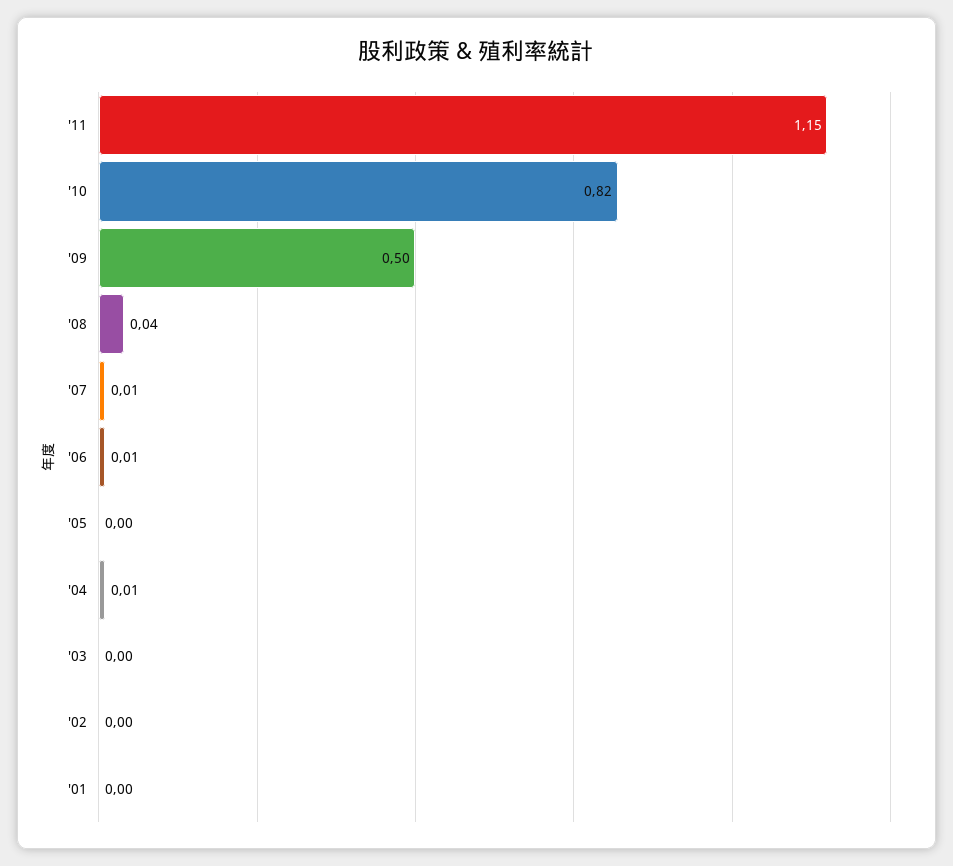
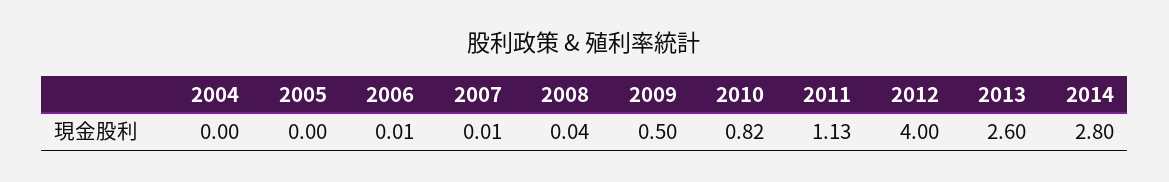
'11: 1.15 -> 1.13
'04: 0.01 -> 0
'03: 0 -> none
'02: 0 -> none
'01: 0 -> none
2012: none -> 4
2013: none -> 2.6
2014: none -> 2.8

